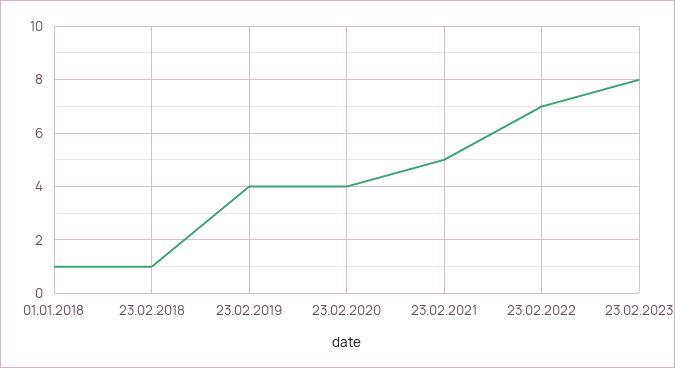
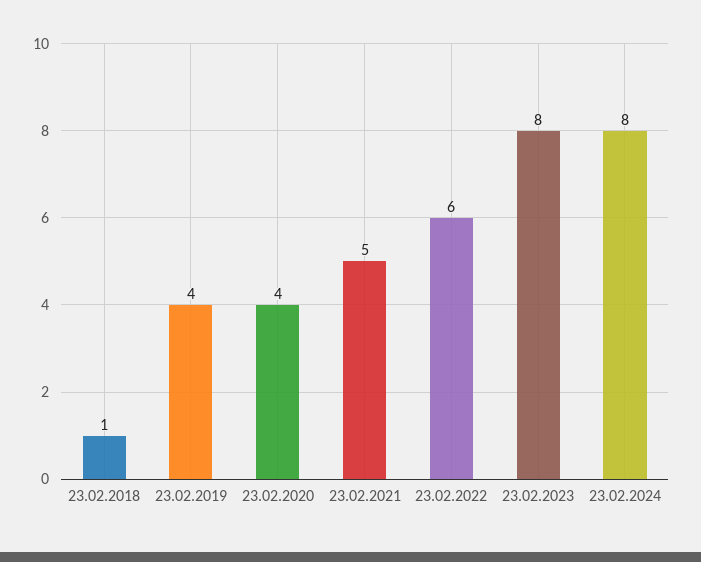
01.01.2018: 1 -> none
23.02.2022: 7 -> 6
23.02.2024: none -> 8

